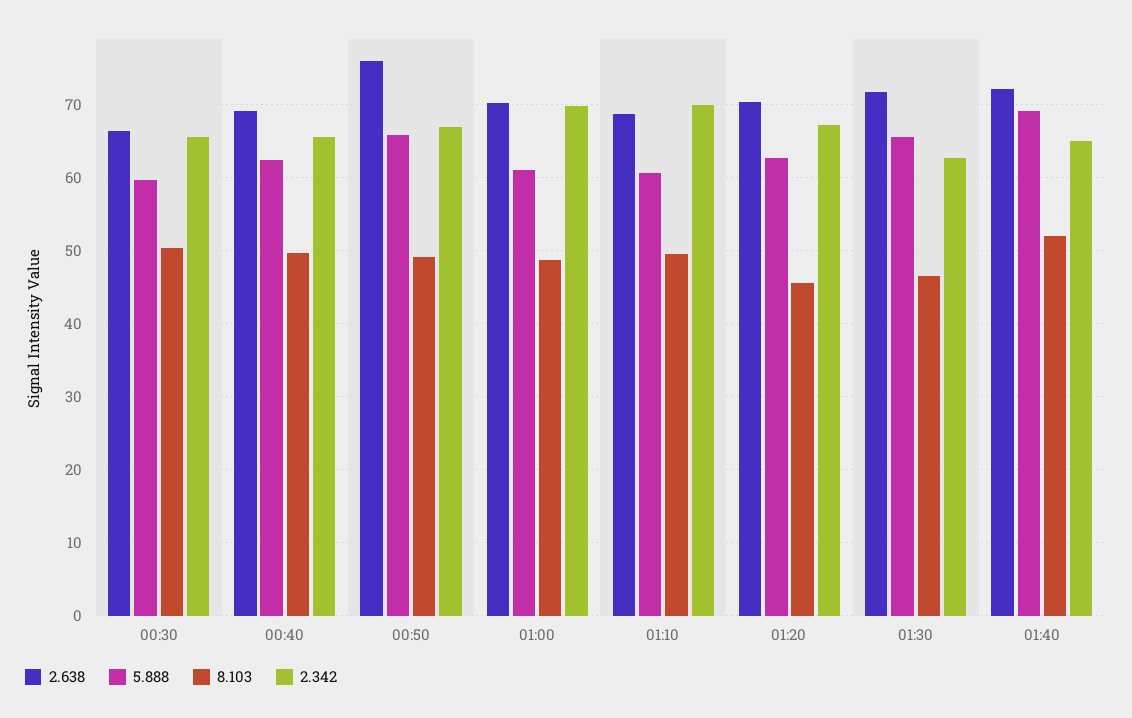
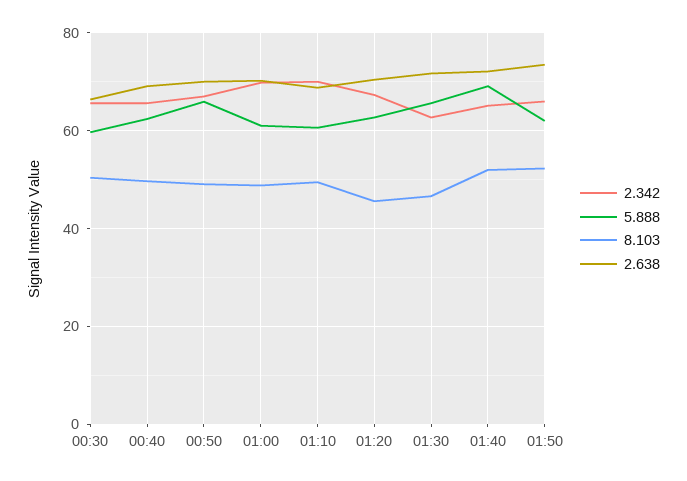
2.638, 00:50: 76 -> 70
2.342, 01:50: none -> 66
5.888, 01:50: none -> 62
8.103, 01:50: none -> 52
2.638, 01:50: none -> 74

